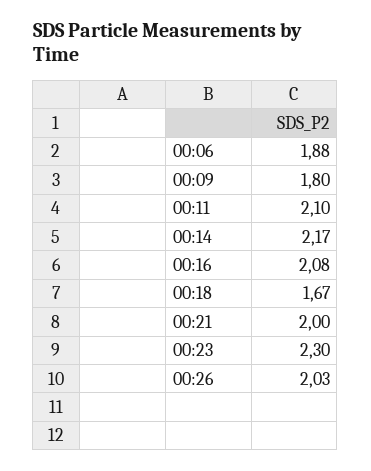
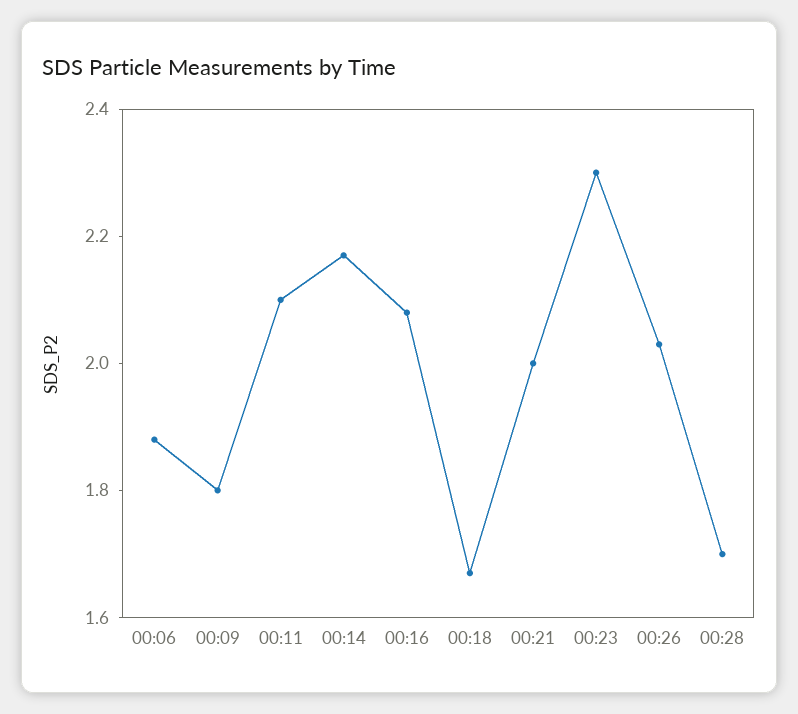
00:28: none -> 1.7

